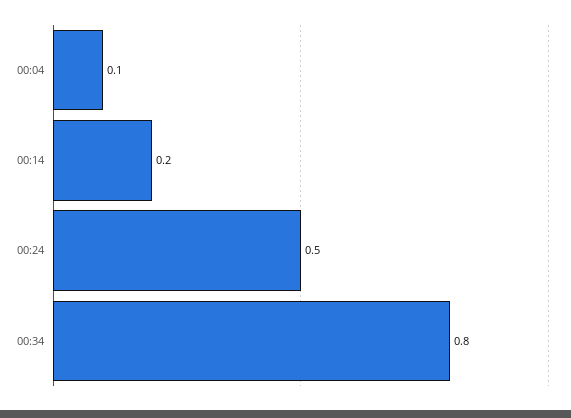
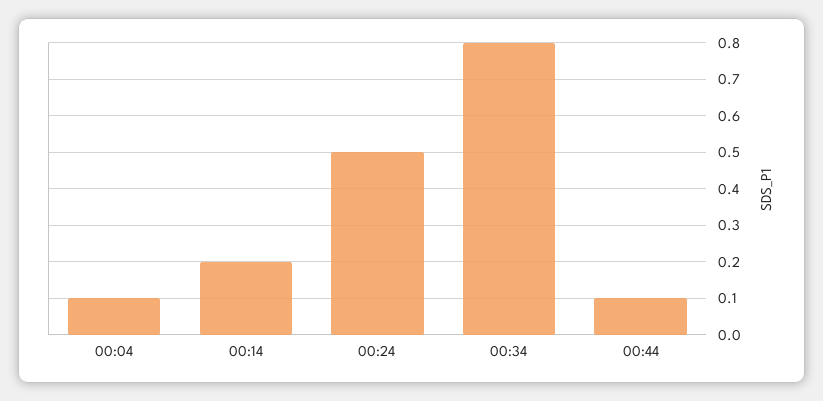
00:44: none -> 0.1

